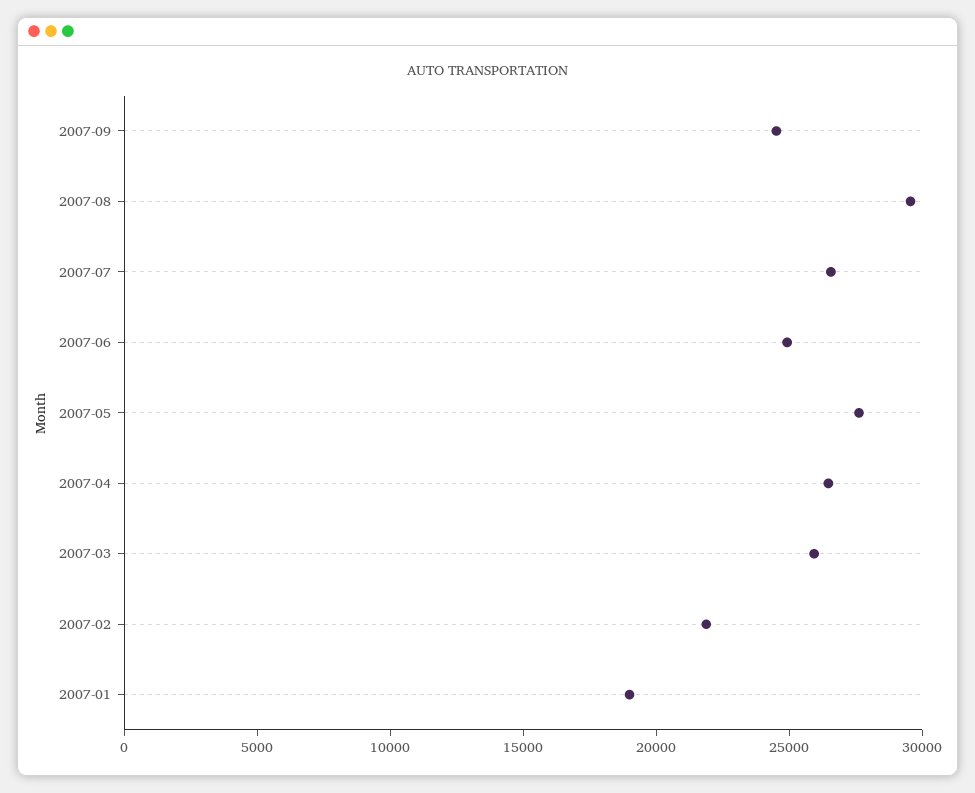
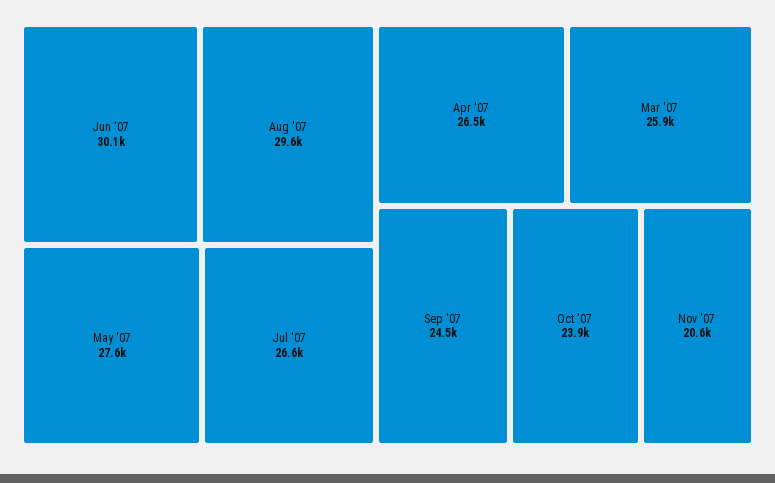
2007-06: 25000 -> 30100
2007-02: 22000 -> none
2007-01: 19000 -> none
Oct '07: none -> 23900
Nov '07: none -> 20600

